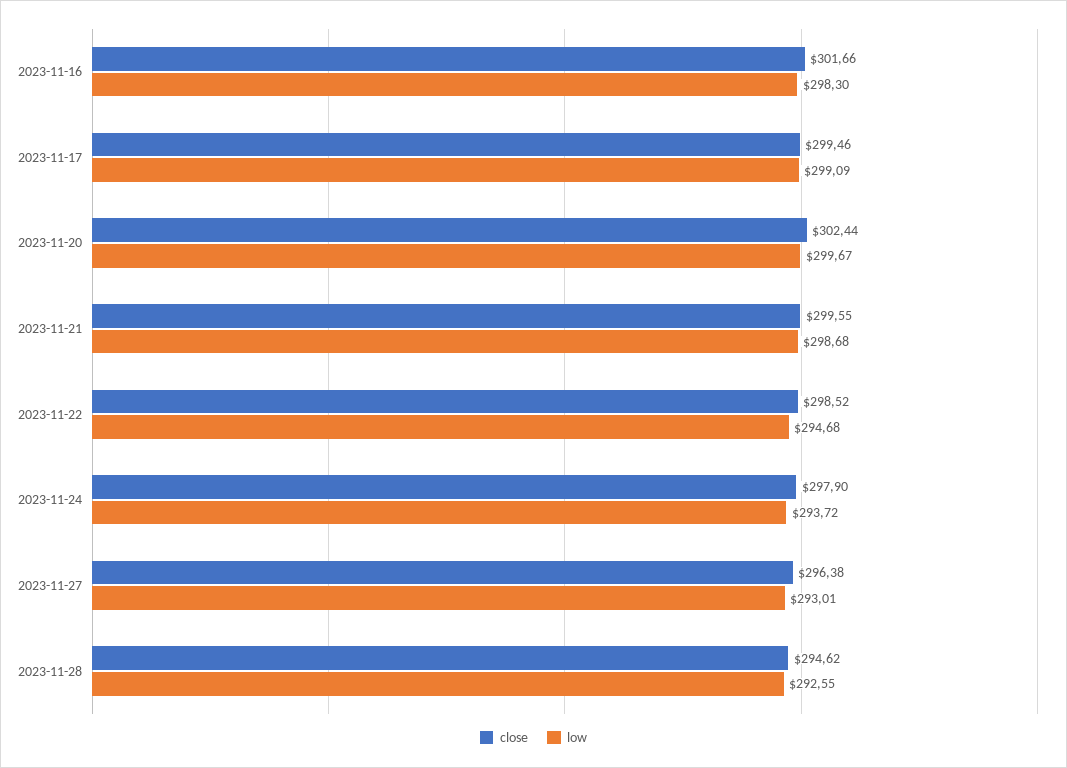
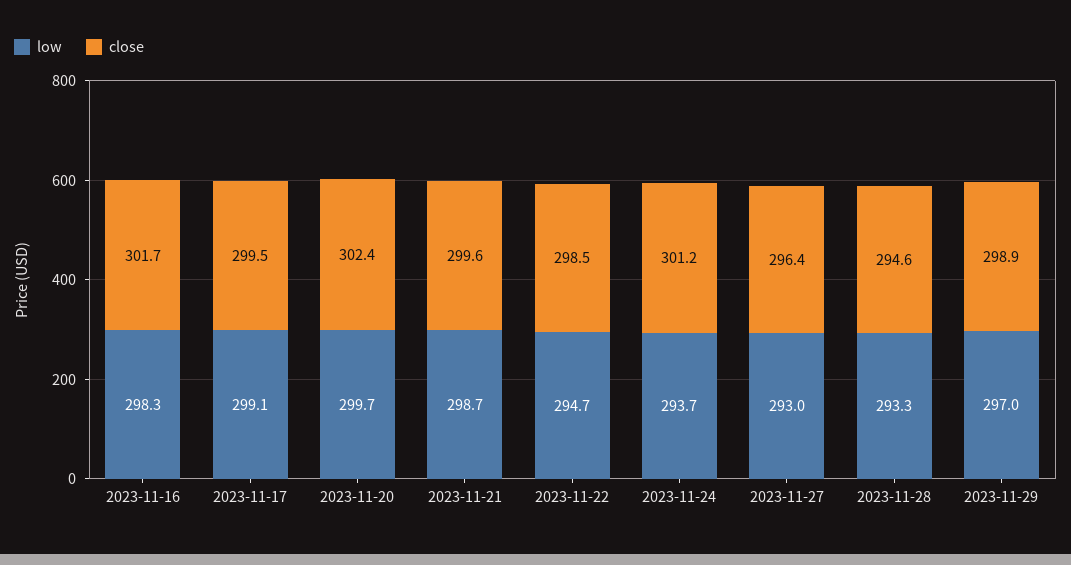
close, 2023-11-24: 297.9 -> 301.2
low, 2023-11-28: 292.55 -> 293.3
low, 2023-11-29: none -> 297
close, 2023-11-29: none -> 298.9

